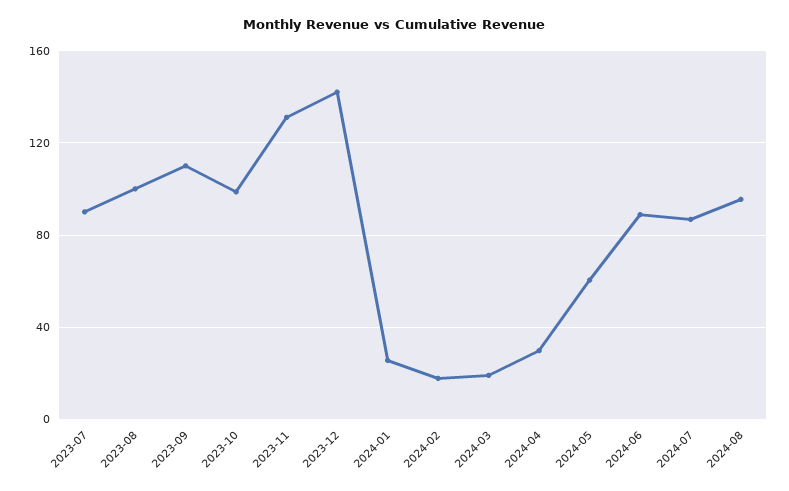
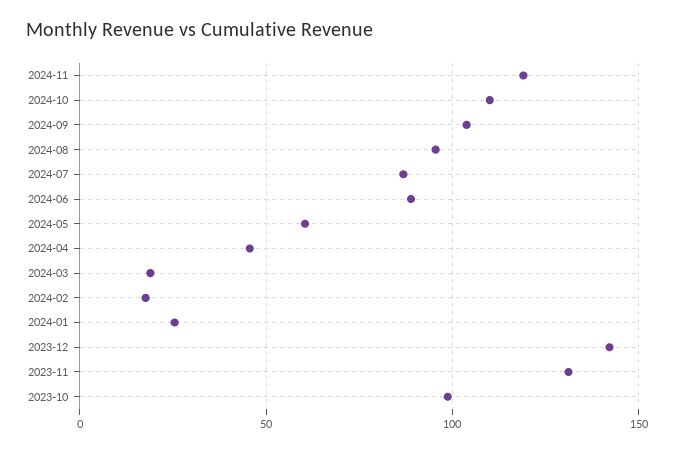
2023-07: 90 -> none
2023-08: 100 -> none
2023-09: 110 -> none
2024-04: 30 -> 45
2024-11: none -> 120
2024-10: none -> 110
2024-09: none -> 105

